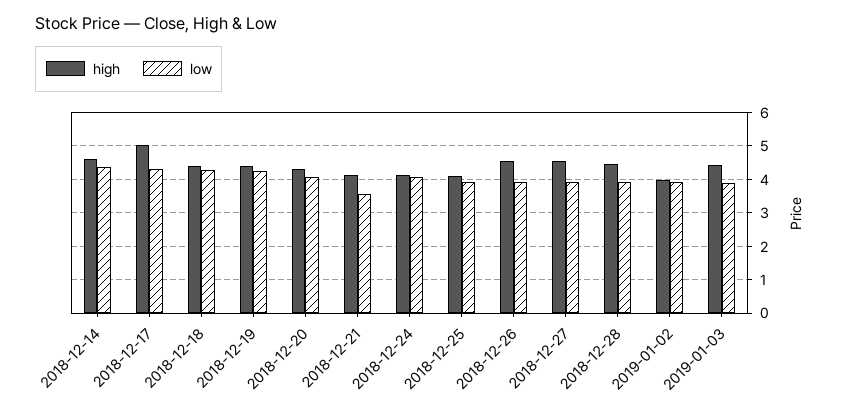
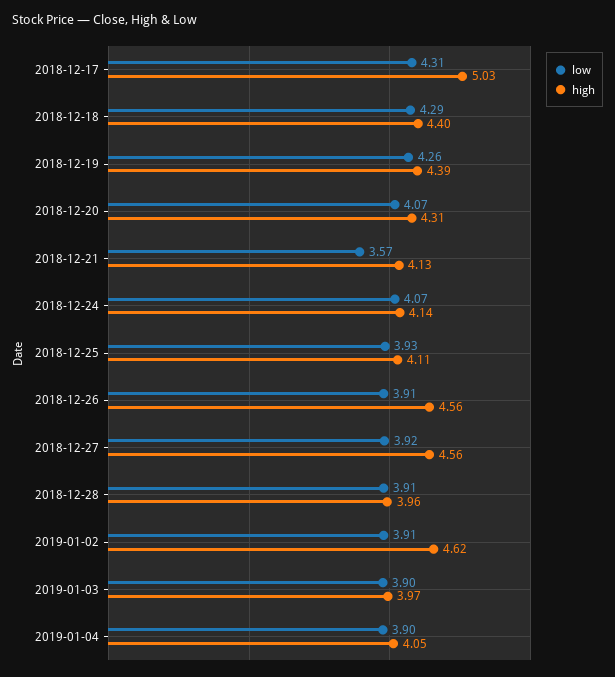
high, 2018-12-14: 4.6 -> none
low, 2018-12-14: 4.4 -> none
high, 2018-12-28: 4.4 -> 3.96
high, 2019-01-02: 4 -> 4.62
high, 2019-01-03: 4.4 -> 3.97
low, 2019-01-04: none -> 3.9
high, 2019-01-04: none -> 4.05

